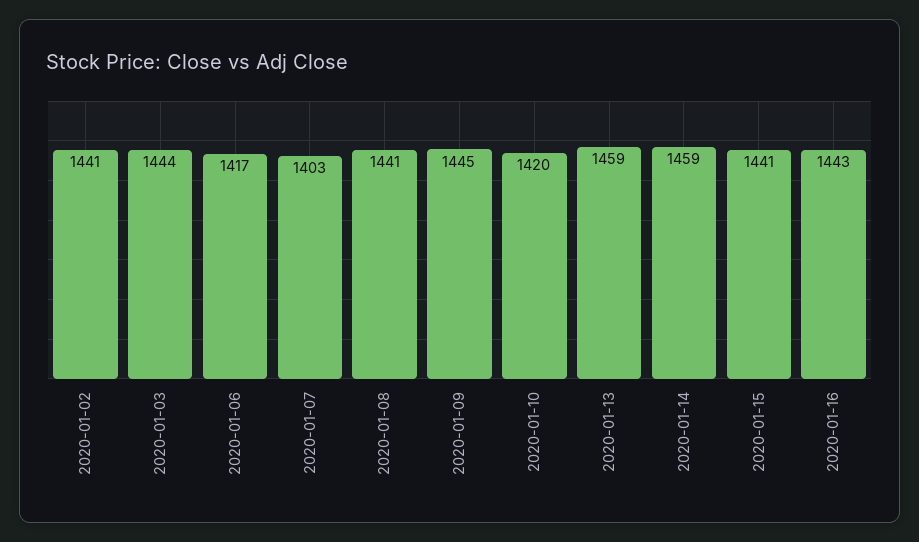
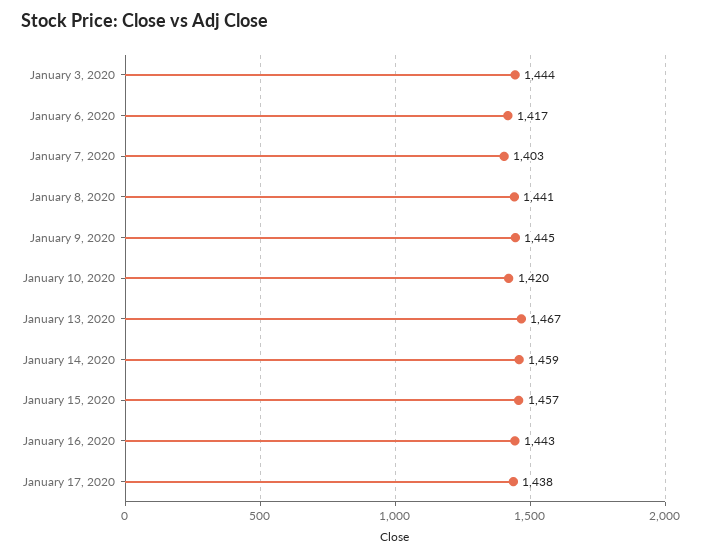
2020-01-02: 1441 -> none
2020-01-13: 1459 -> 1467
2020-01-15: 1441 -> 1457
January 17, 2020: none -> 1438

